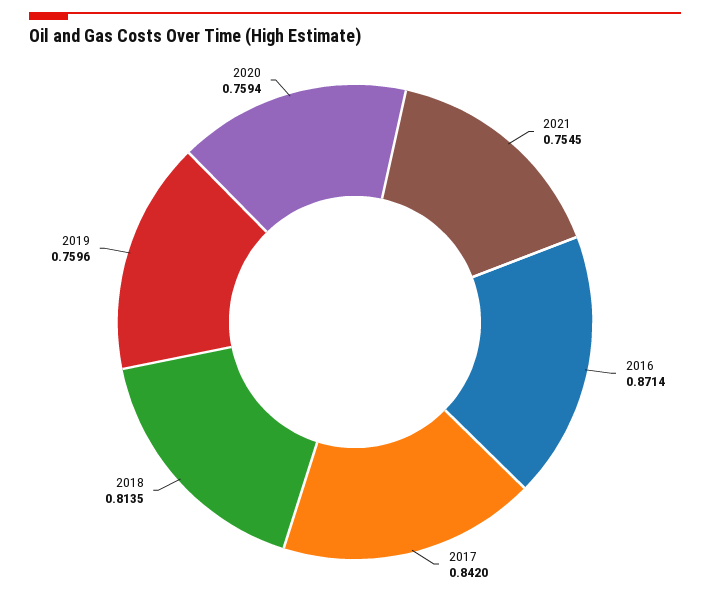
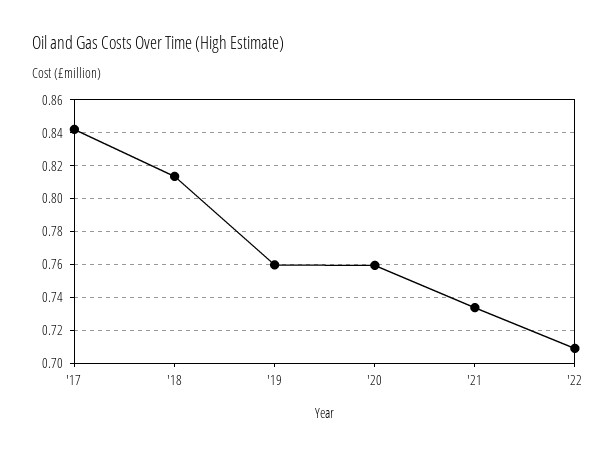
2021: 0.7545 -> 0.735
2016: 0.8714 -> none
'22: none -> 0.71

